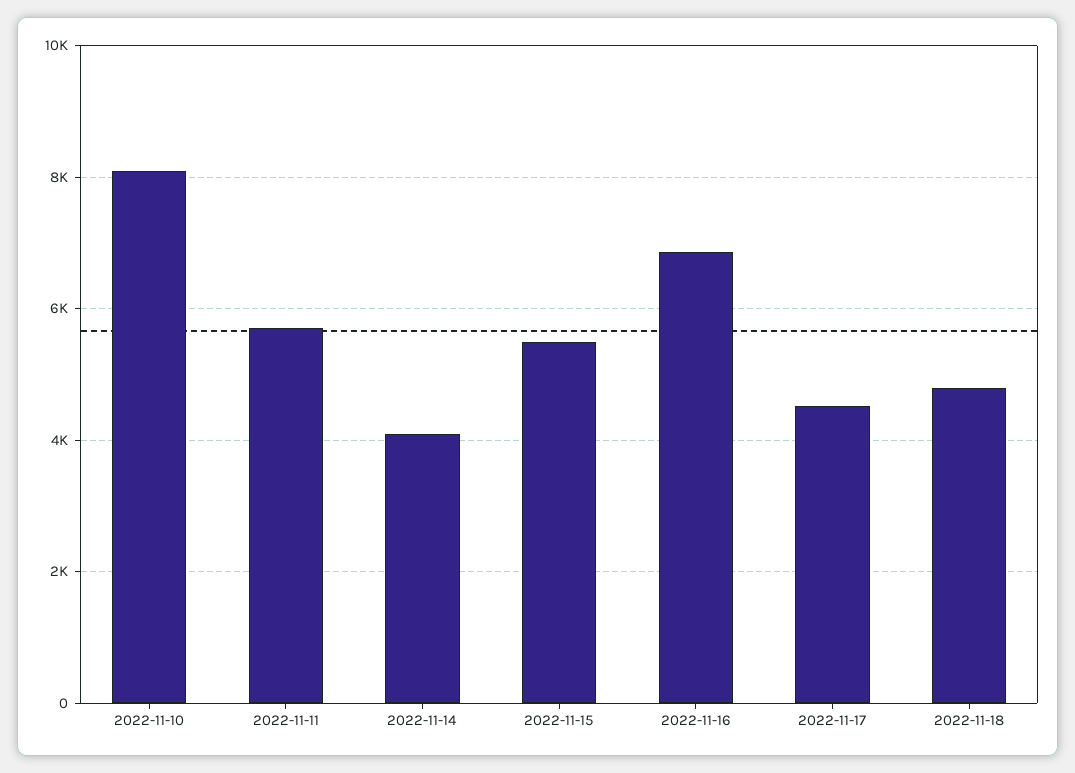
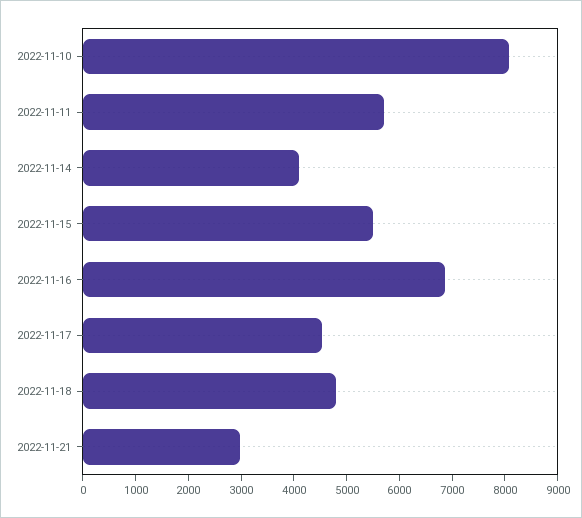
2022-11-21: none -> 3000

